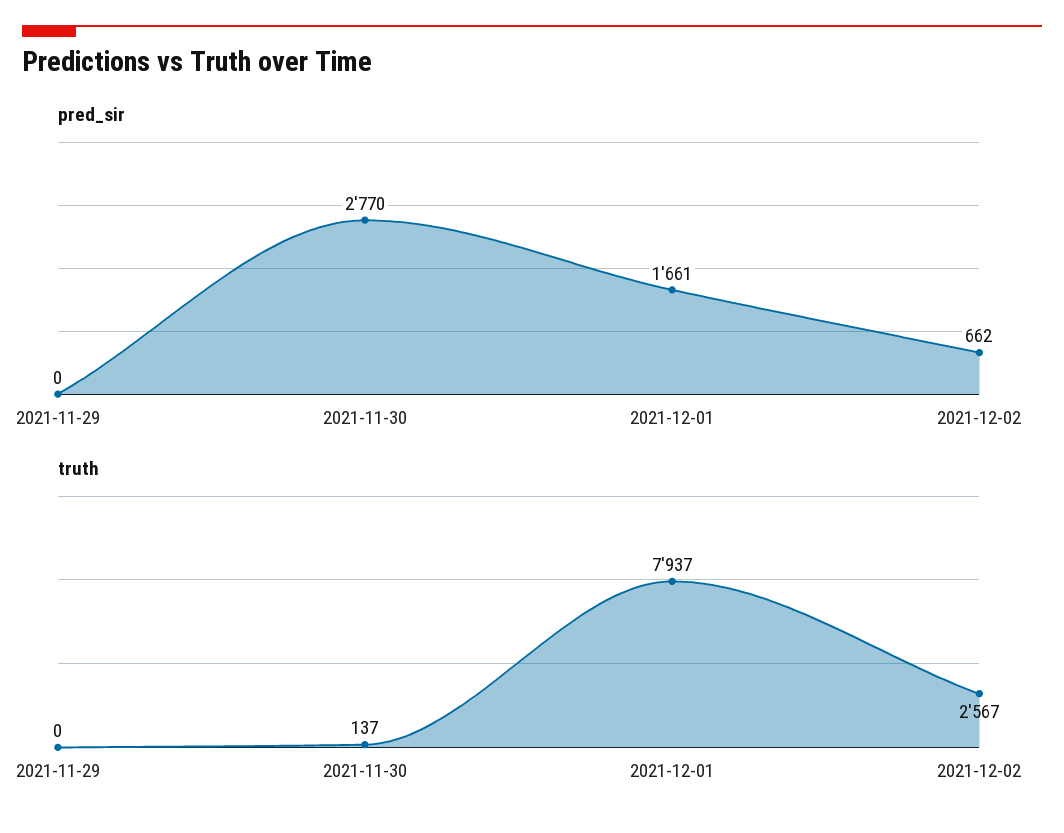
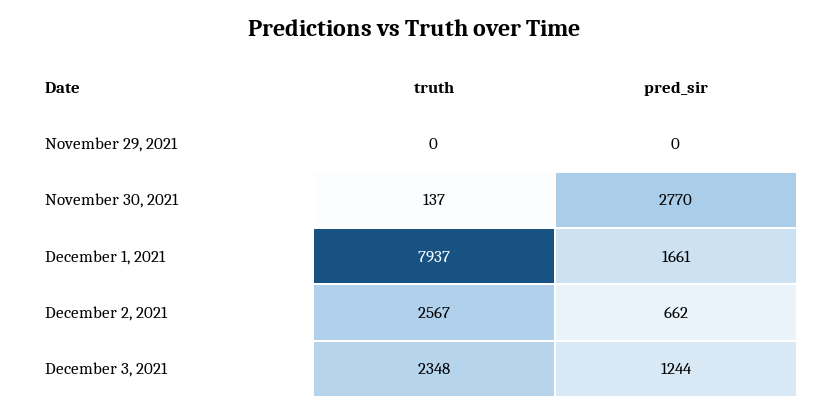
truth, December 3, 2021: none -> 2348
pred_sir, December 3, 2021: none -> 1244

